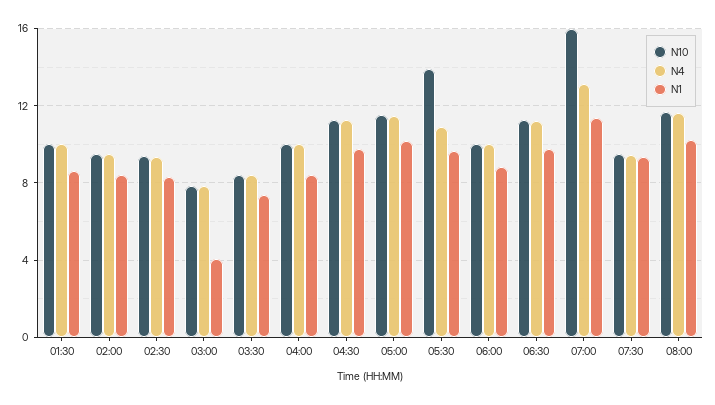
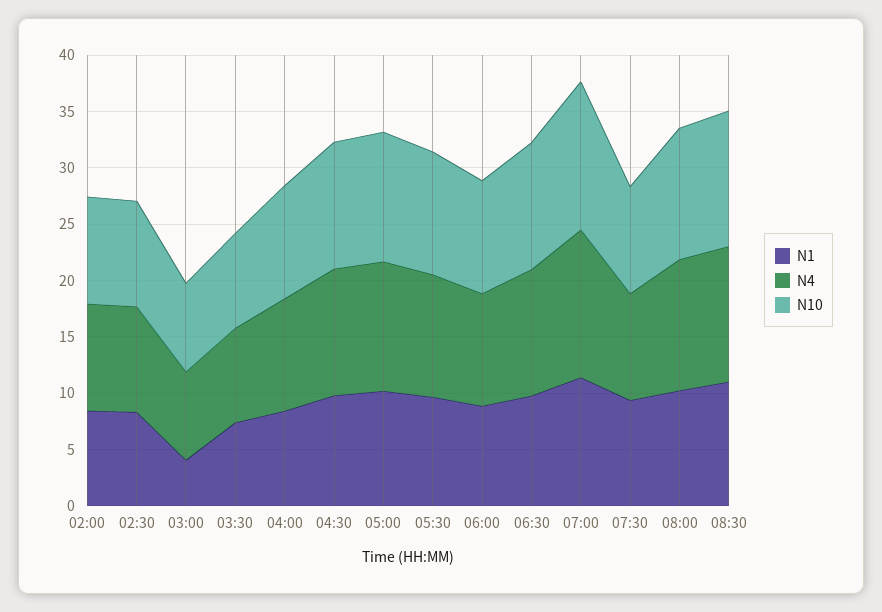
N10, 01:30: 10 -> none
N4, 01:30: 10 -> none
N1, 01:30: 8.5 -> none
N10, 05:30: 14 -> 11
N10, 07:00: 16 -> 13
N1, 08:30: none -> 11
N4, 08:30: none -> 12
N10, 08:30: none -> 12

